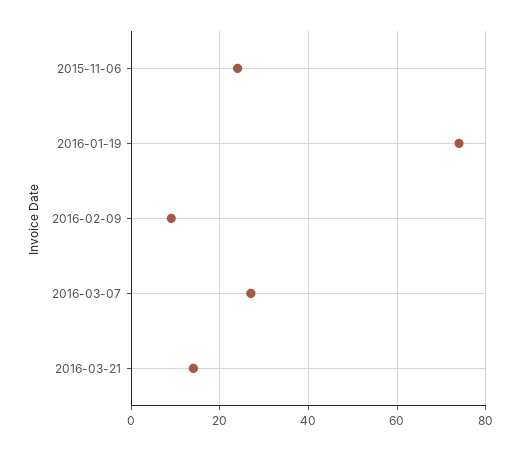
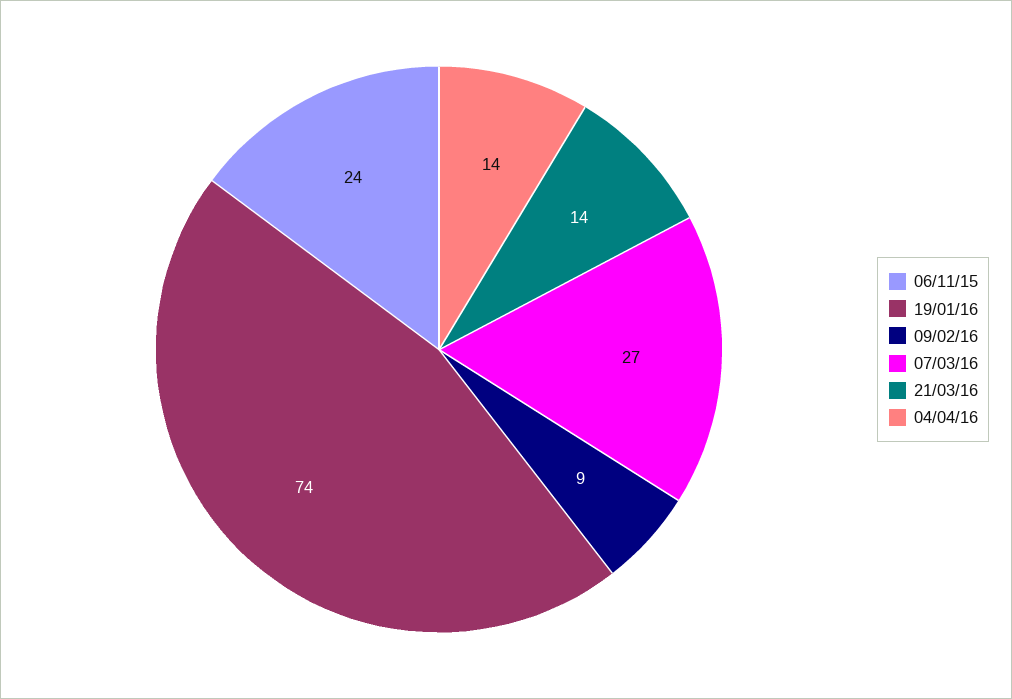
04/04/16: none -> 14

